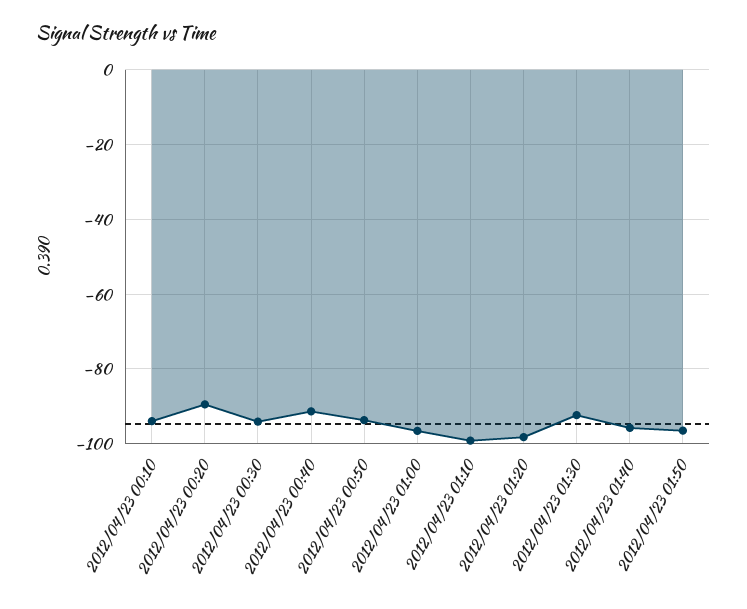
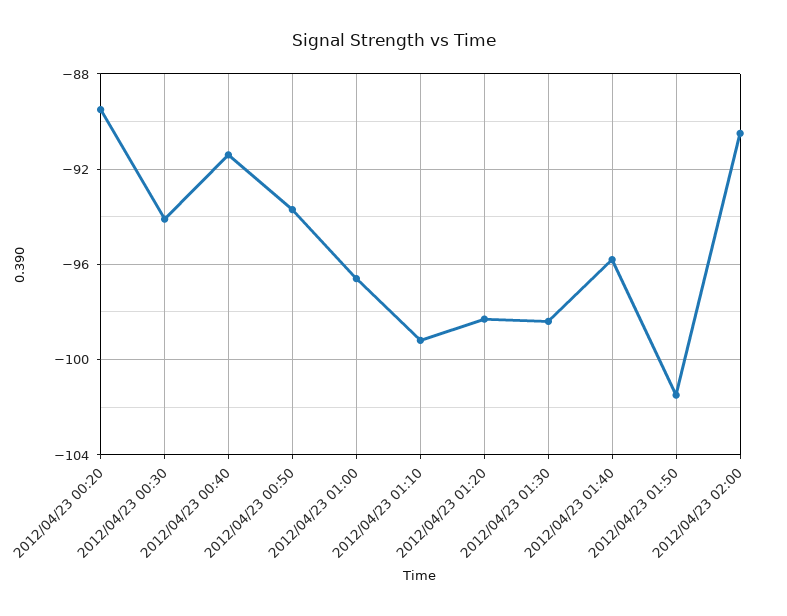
2012/04/23 00:10: -94 -> none
2012/04/23 01:30: -92 -> -98.5
2012/04/23 01:50: -96 -> -101.5
2012/04/23 02:00: none -> -90.5

